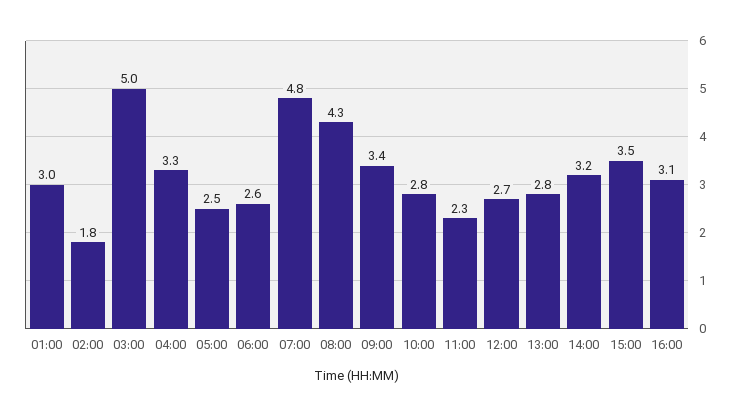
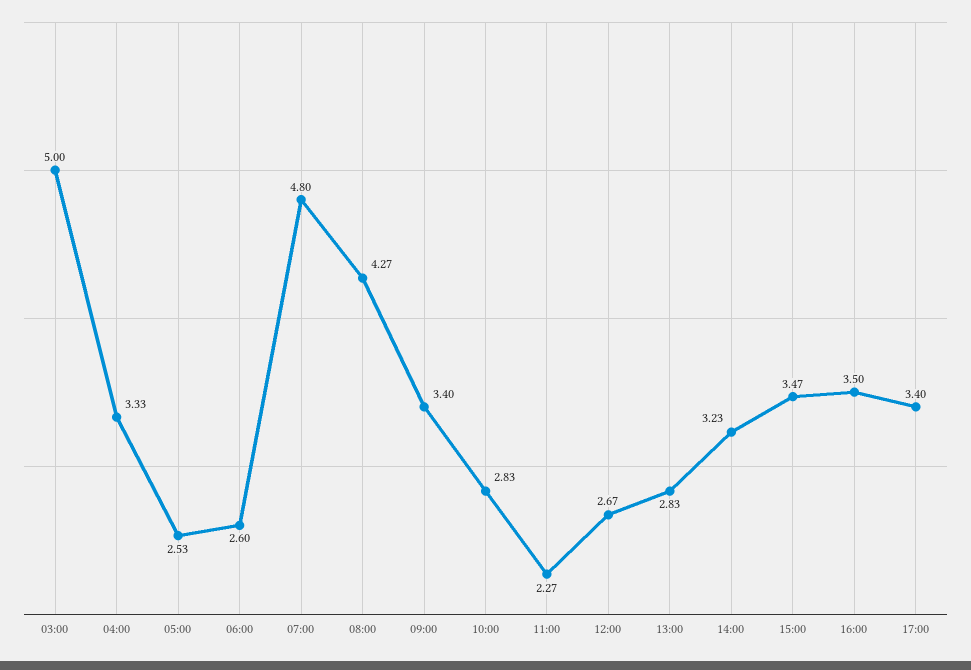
01:00: 3 -> none
02:00: 1.8 -> none
16:00: 3.1 -> 3.5
17:00: none -> 3.4

